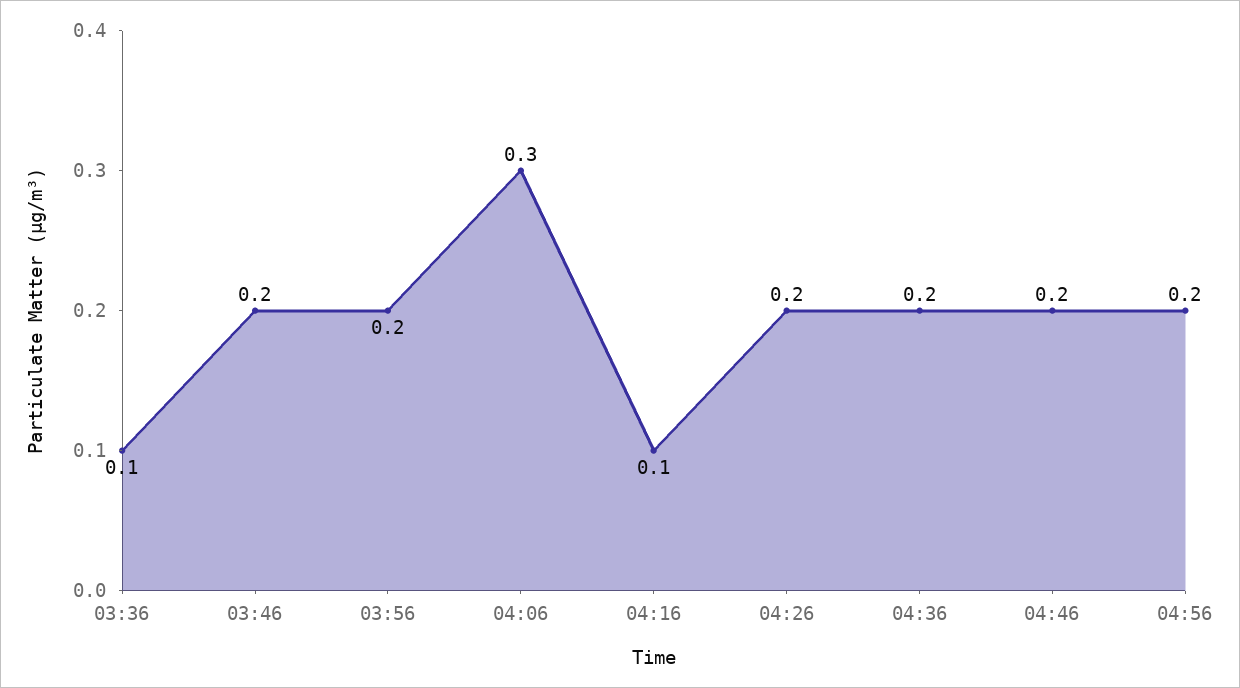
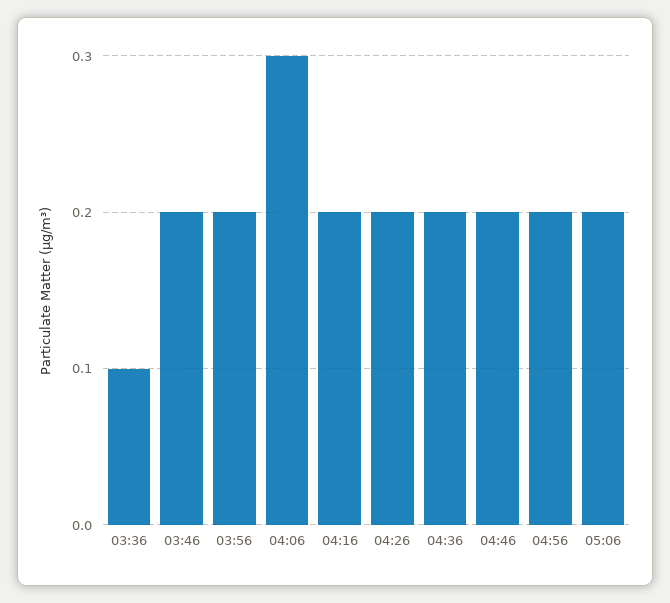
04:16: 0.1 -> 0.2
05:06: none -> 0.2

